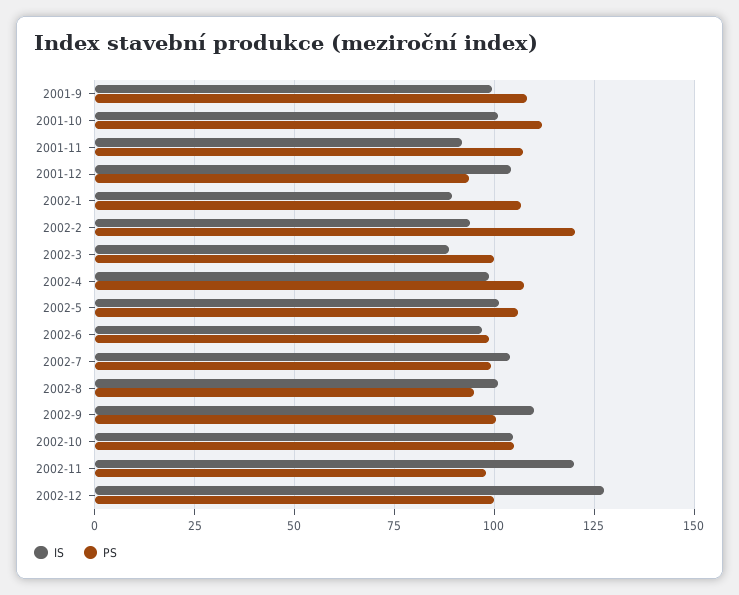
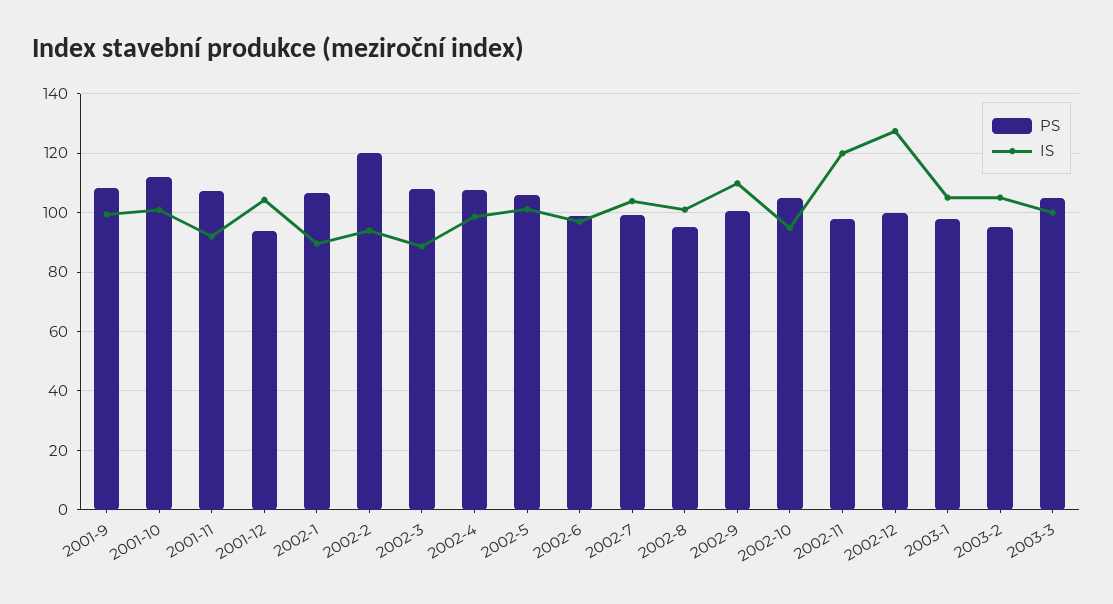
PS, 2002-3: 100 -> 107.5
IS, 2002-10: 105 -> 95
PS, 2003-1: none -> 97.5
IS, 2003-1: none -> 105
PS, 2003-2: none -> 95
IS, 2003-2: none -> 105
PS, 2003-3: none -> 105
IS, 2003-3: none -> 100

